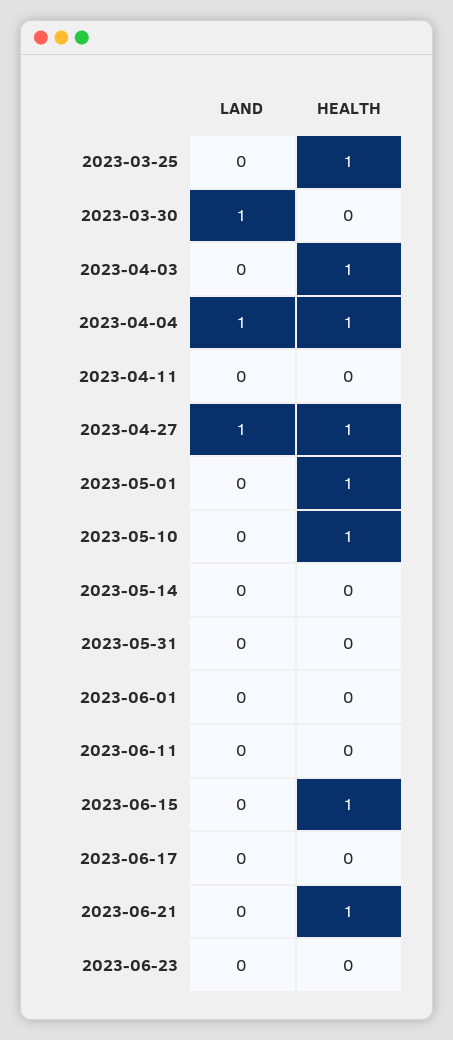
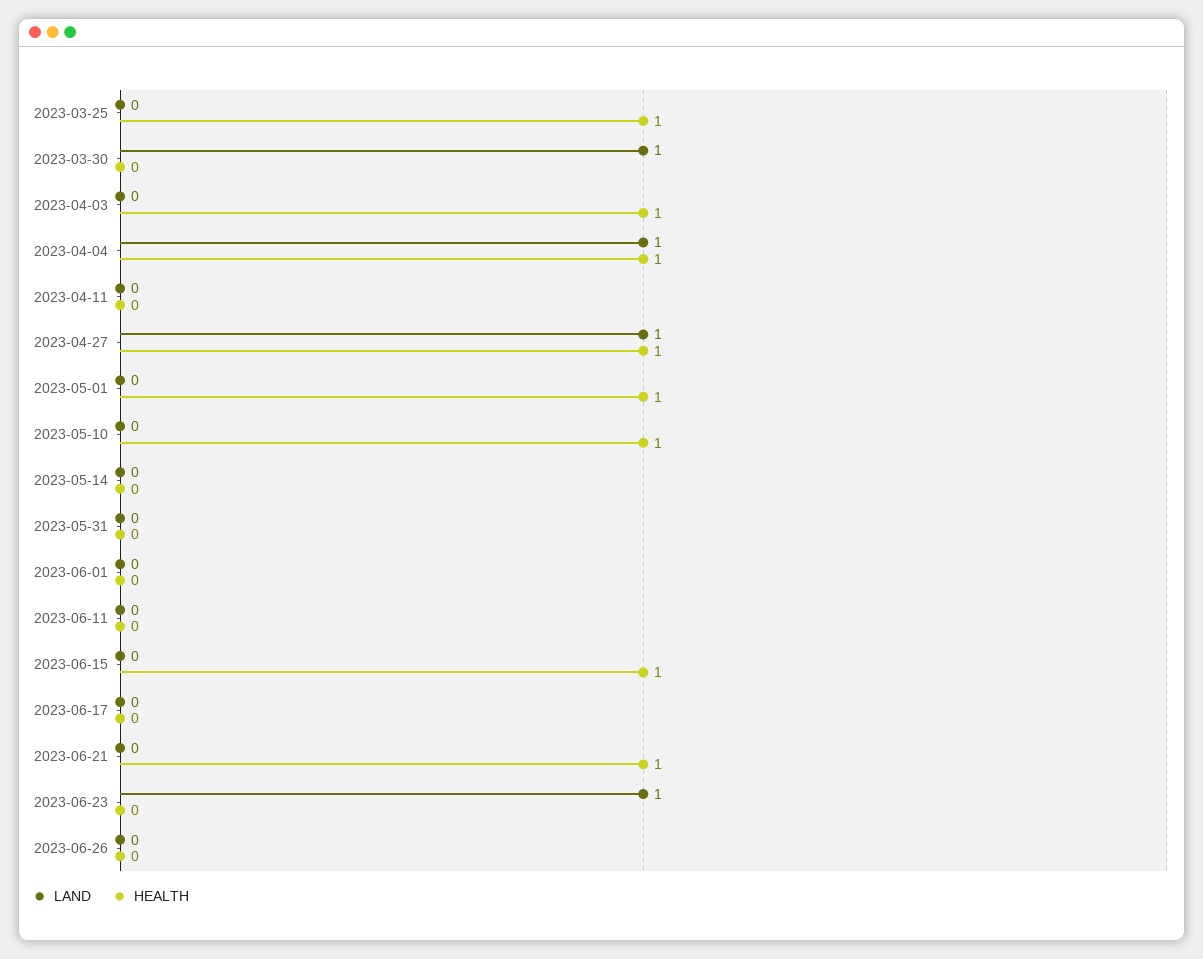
LAND, 2023-06-23: 0 -> 1
LAND, 2023-06-26: none -> 0
HEALTH, 2023-06-26: none -> 0

